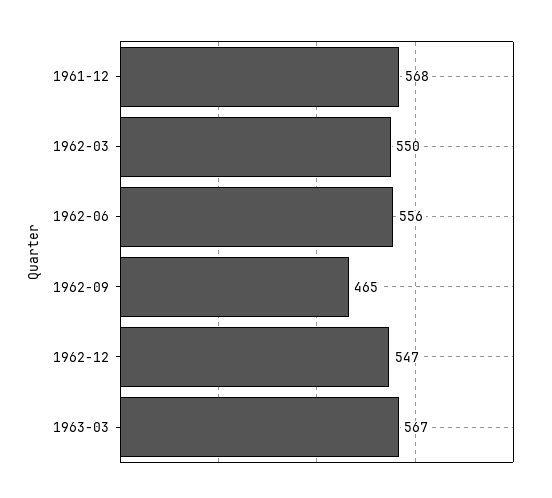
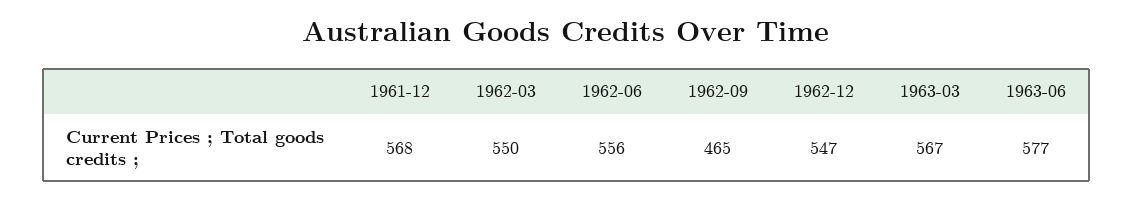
1963-06: none -> 577

